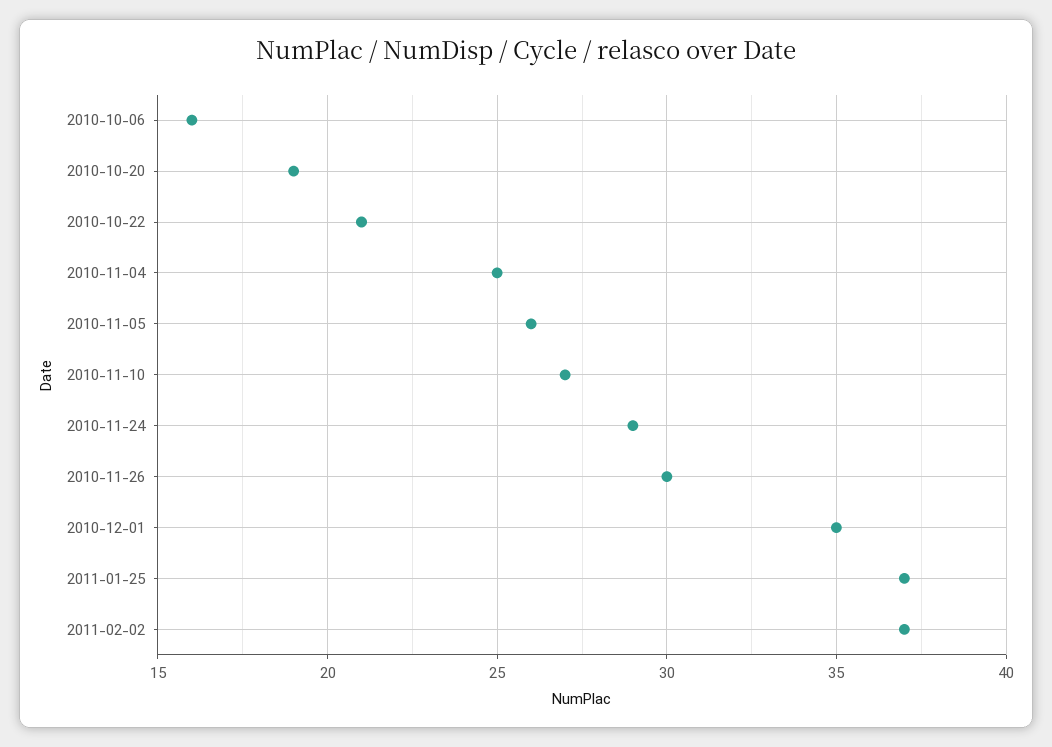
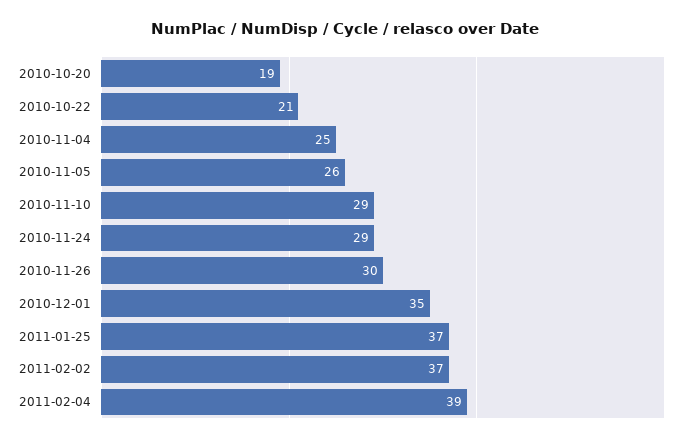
2010-10-06: 16 -> none
2010-11-10: 27 -> 29
2011-02-04: none -> 39

